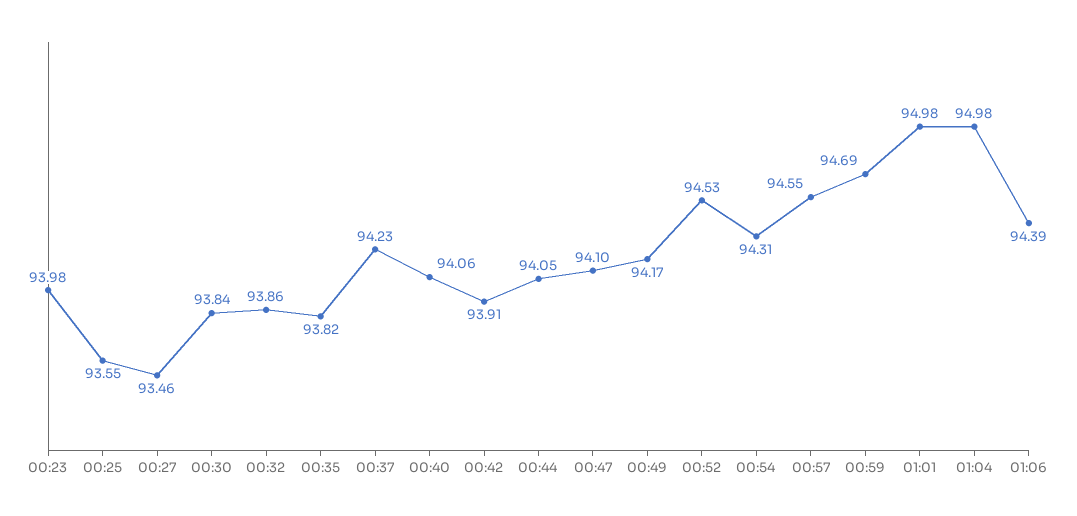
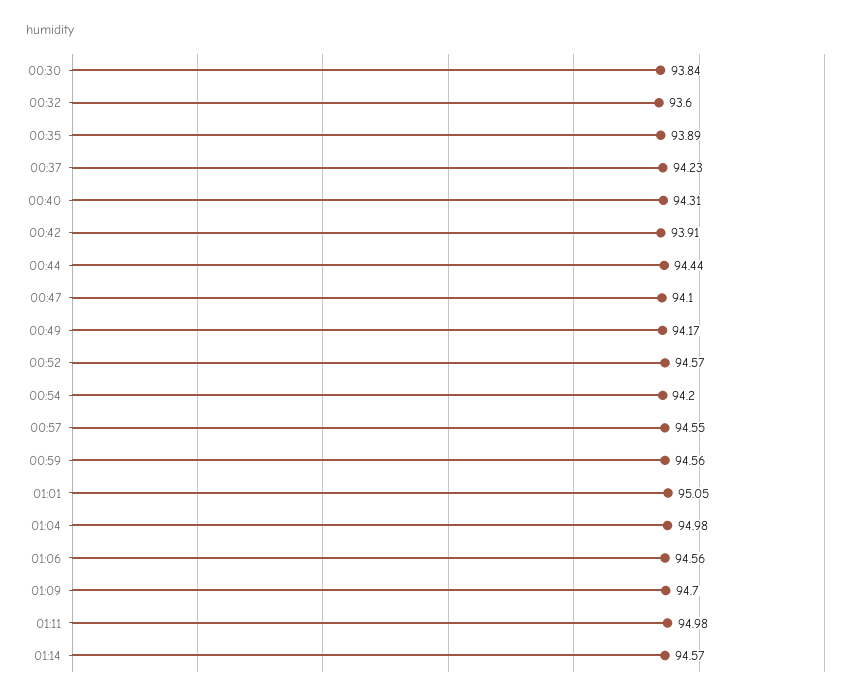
00:23: 93.98 -> none
00:25: 93.55 -> none
00:27: 93.46 -> none
00:32: 93.86 -> 93.6
00:35: 93.82 -> 93.89
00:40: 94.06 -> 94.31
00:44: 94.05 -> 94.44
00:52: 94.53 -> 94.57
00:54: 94.31 -> 94.2
00:59: 94.69 -> 94.56
01:01: 94.98 -> 95.05
01:06: 94.39 -> 94.56
01:09: none -> 94.7
01:11: none -> 94.98
01:14: none -> 94.57

